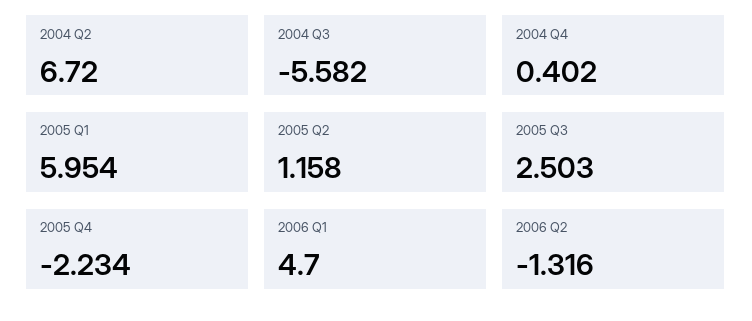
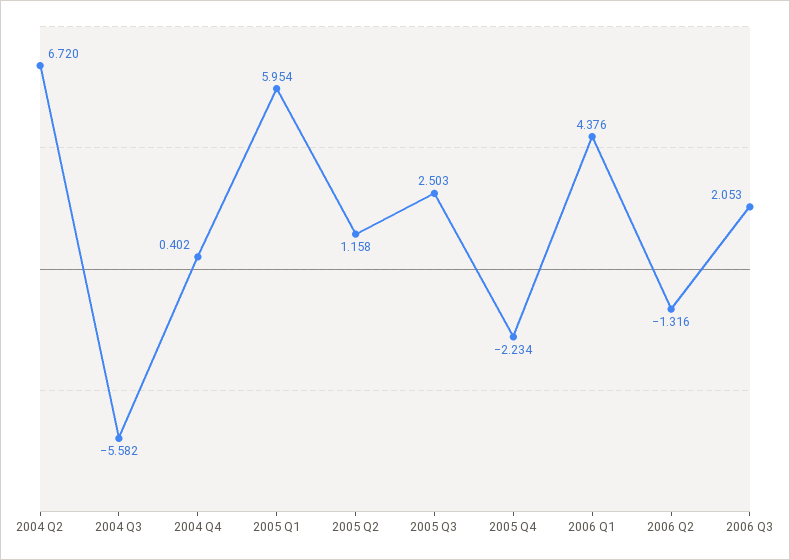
2006 Q1: 4.7 -> 4.376
2006 Q3: none -> 2.053

